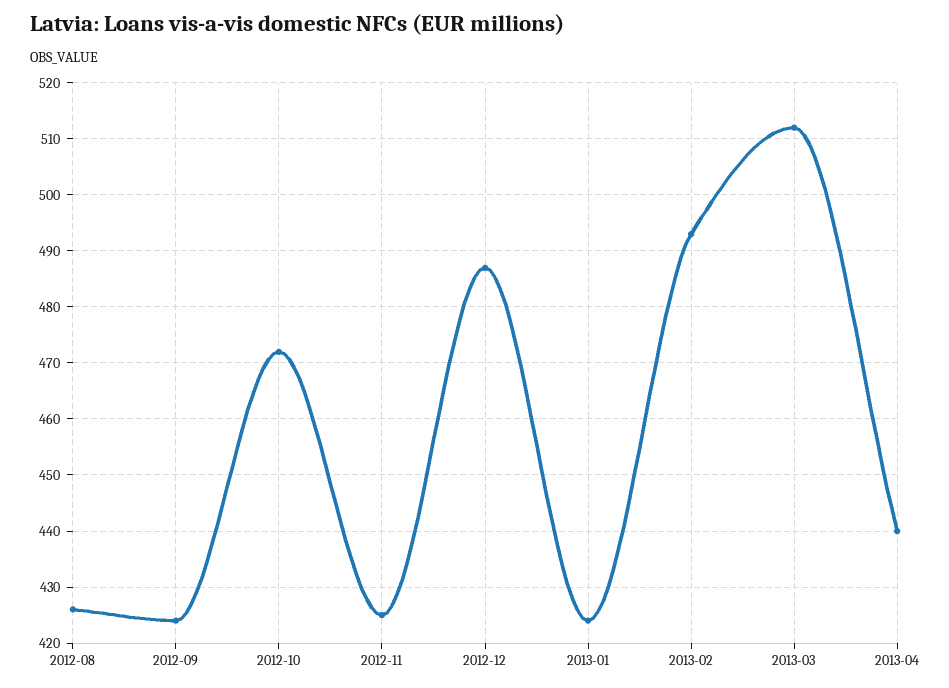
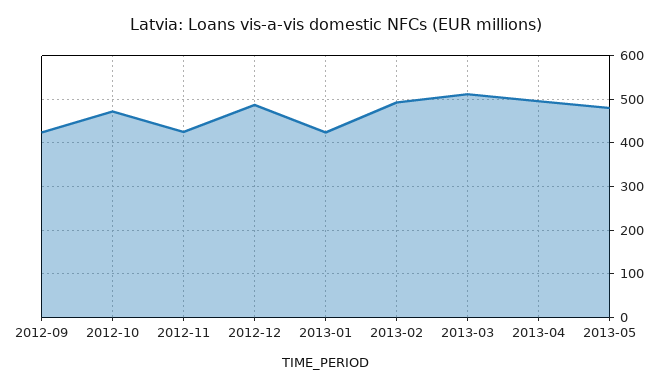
2012-08: 425 -> none
2013-04: 440 -> 500
2013-05: none -> 480

